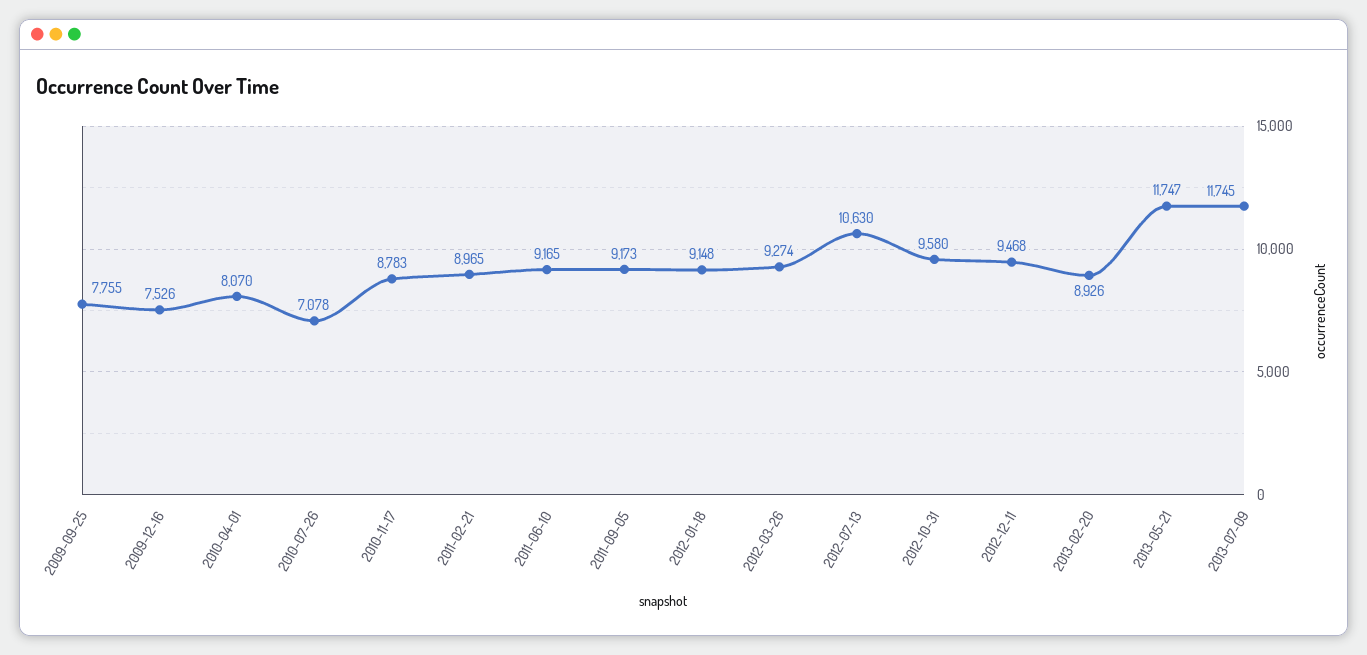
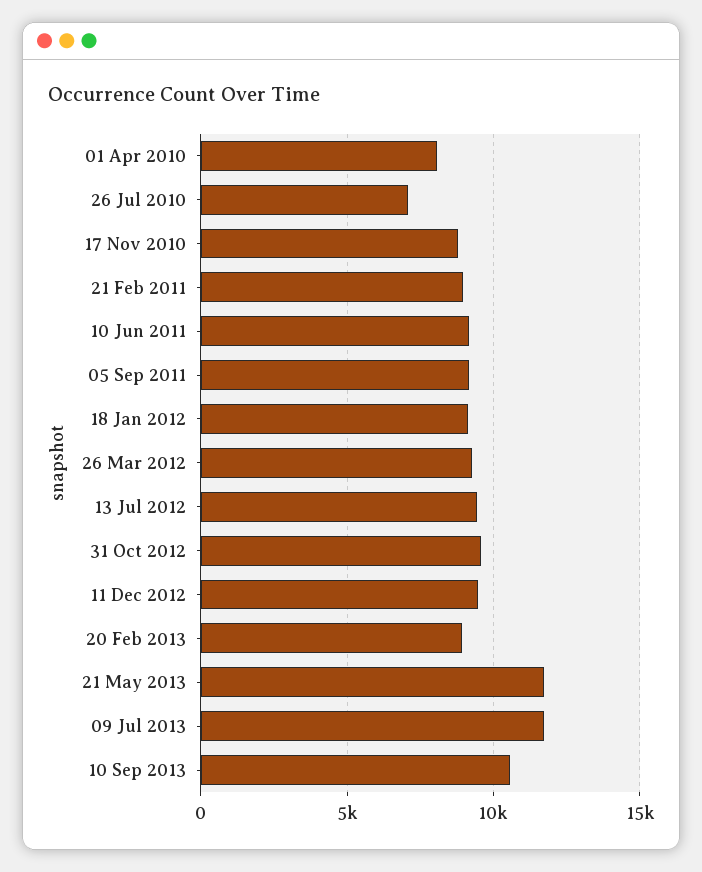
2009-09-25: 7755 -> none
2009-12-16: 7526 -> none
2012-07-13: 10630 -> 9500
10 Sep 2013: none -> 10500

